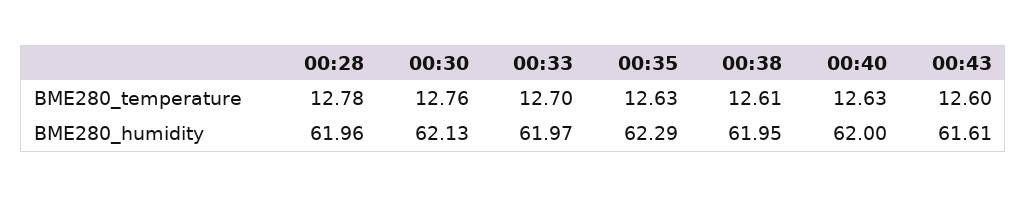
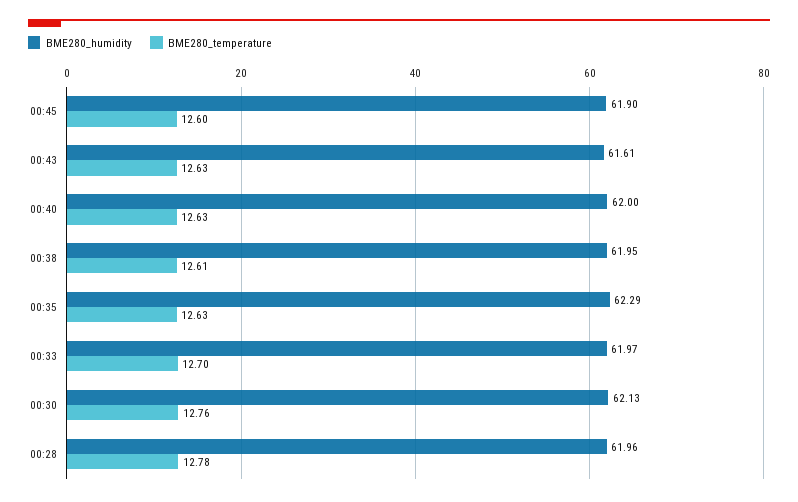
BME280_temperature, 00:43: 12.6 -> 12.63
BME280_humidity, 00:45: none -> 61.9
BME280_temperature, 00:45: none -> 12.6

